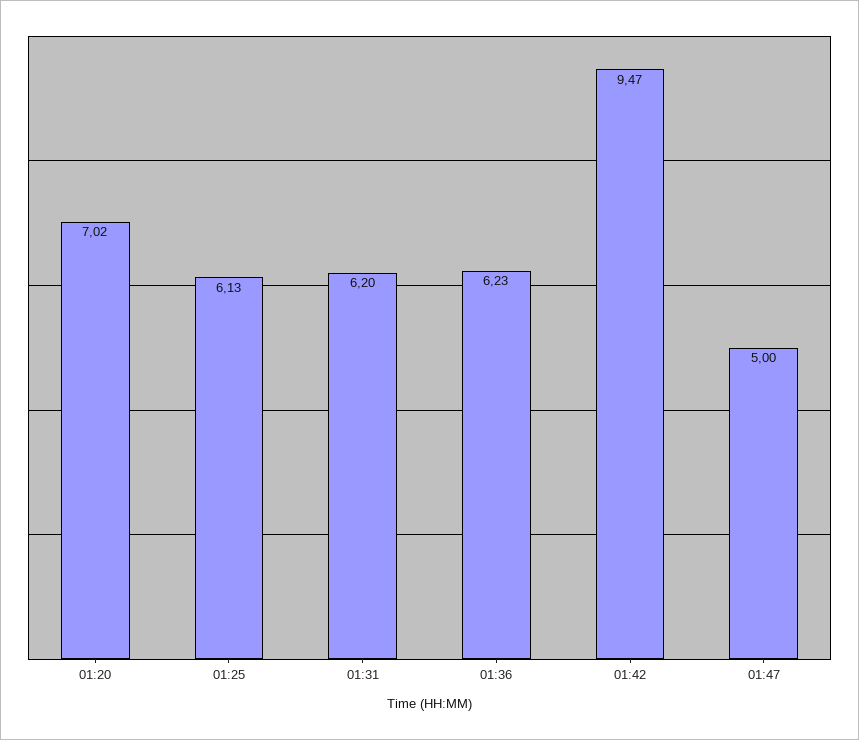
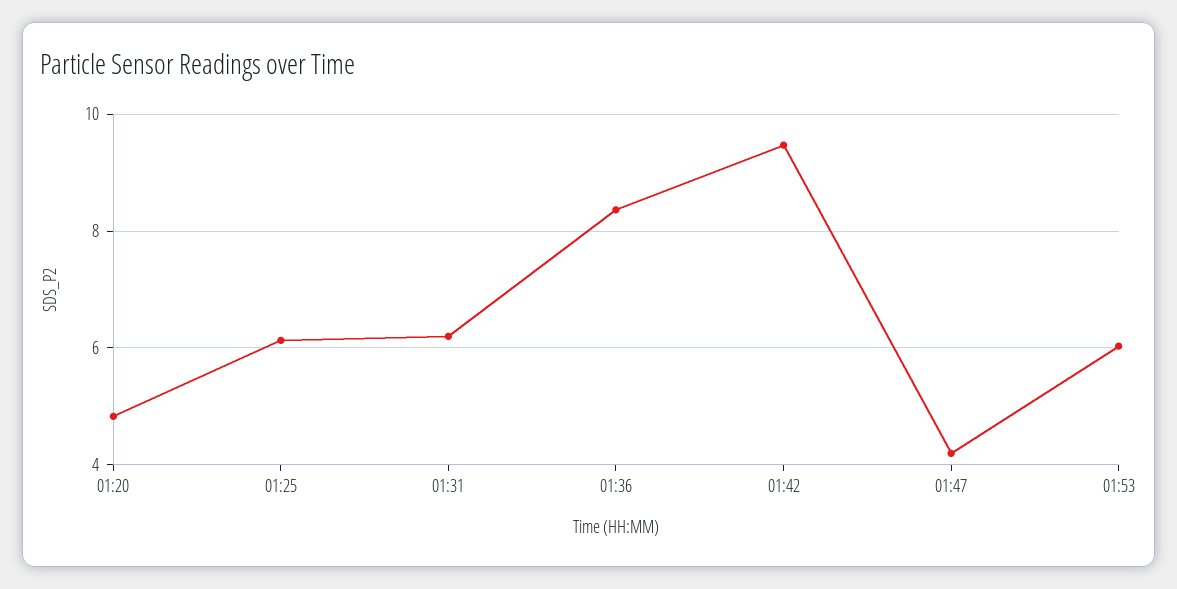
01:20: 7.02 -> 4.8
01:36: 6.23 -> 8.4
01:47: 5 -> 4.2
01:53: none -> 6

